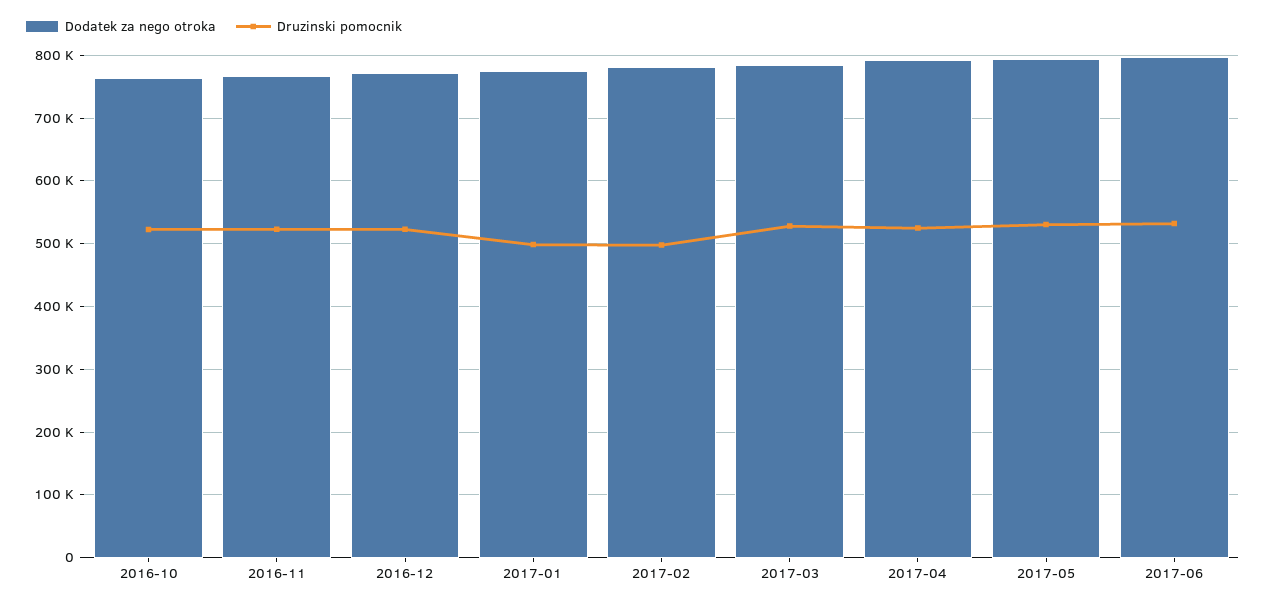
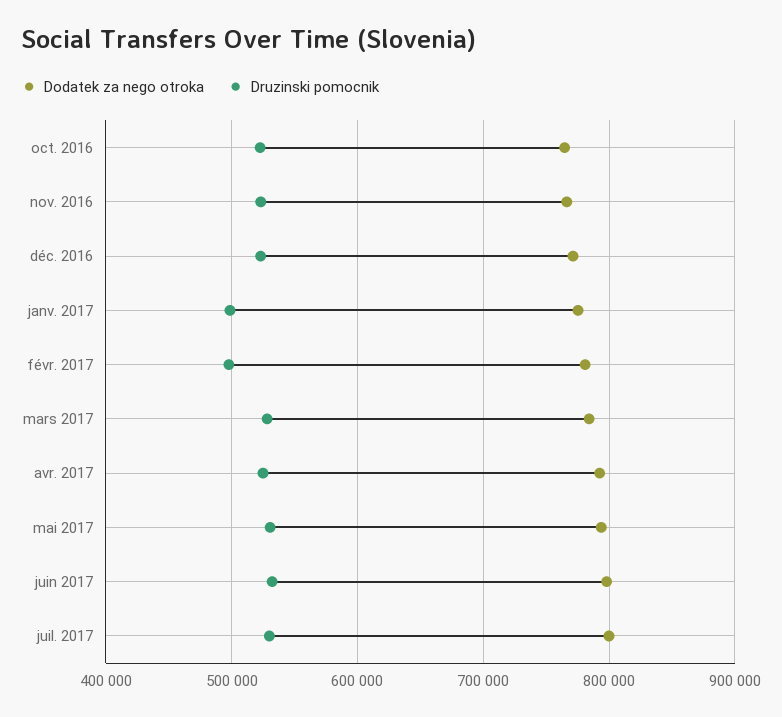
Dodatek za nego otroka, juil. 2017: none -> 800000
Druzinski pomocnik, juil. 2017: none -> 530000

